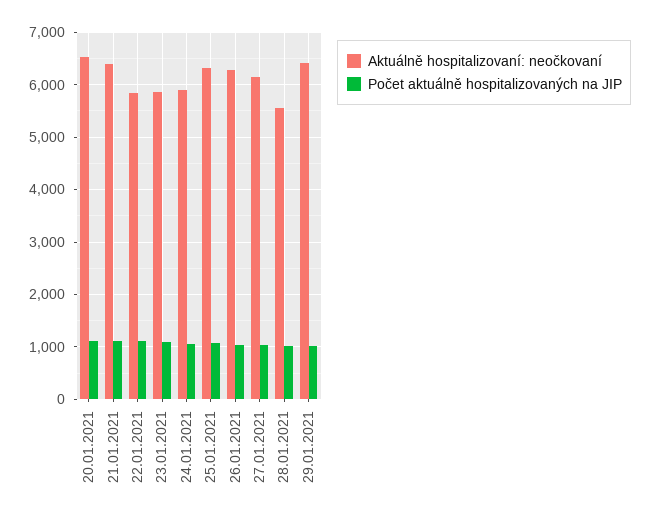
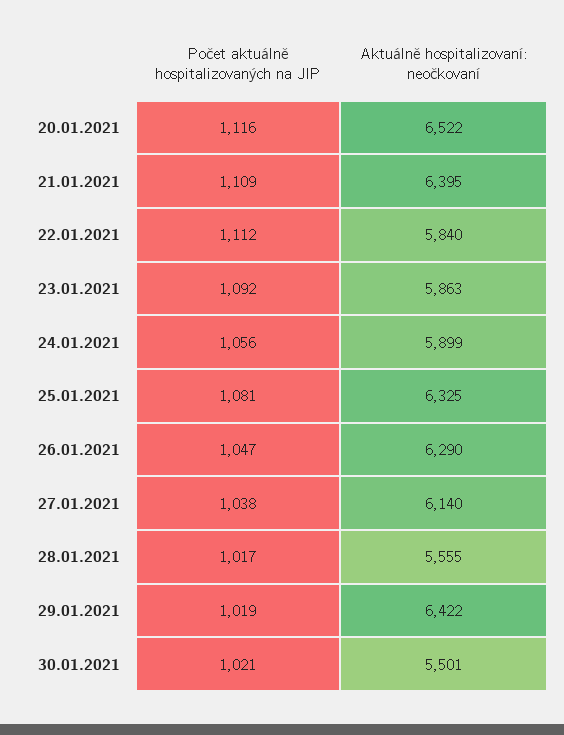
Počet aktuálně hospitalizovaných na JIP, 30.01.2021: none -> 1021
Aktuálně hospitalizovaní: neočkovaní, 30.01.2021: none -> 5501

